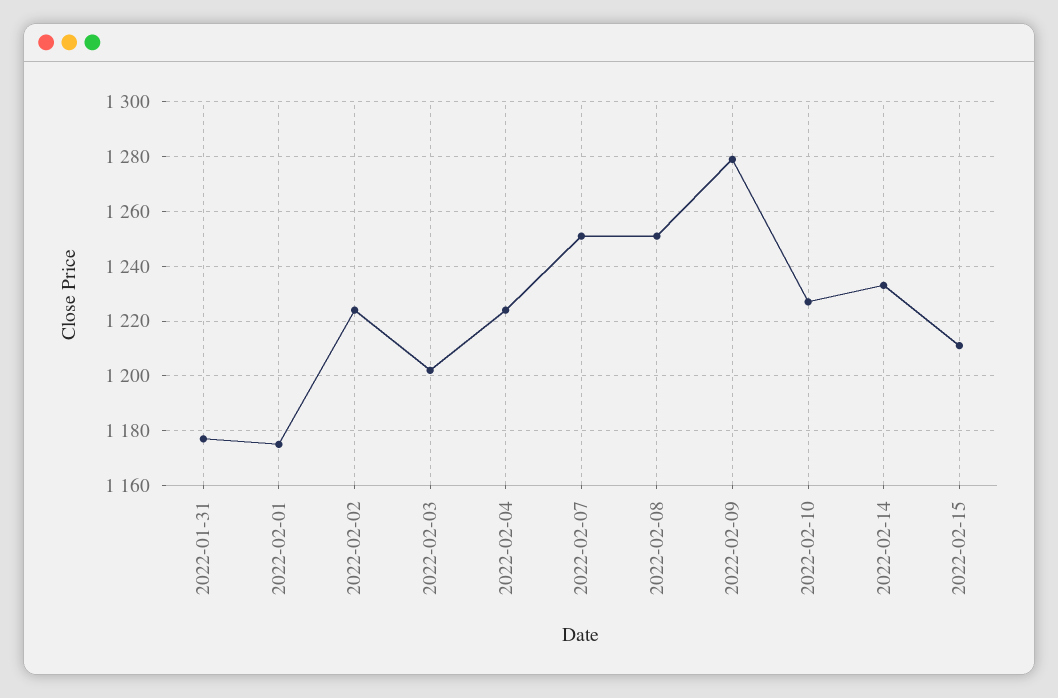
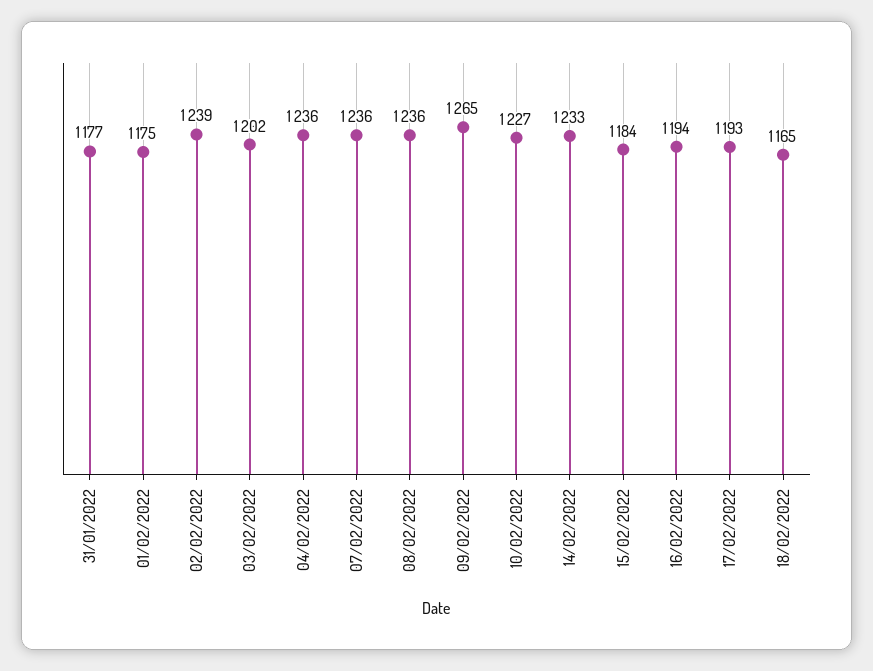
2022-02-02: 1225 -> 1239
2022-02-04: 1225 -> 1236
2022-02-07: 1250 -> 1236
2022-02-08: 1250 -> 1236
2022-02-09: 1280 -> 1265
2022-02-15: 1210 -> 1184
16/02/2022: none -> 1194
17/02/2022: none -> 1193
18/02/2022: none -> 1165

